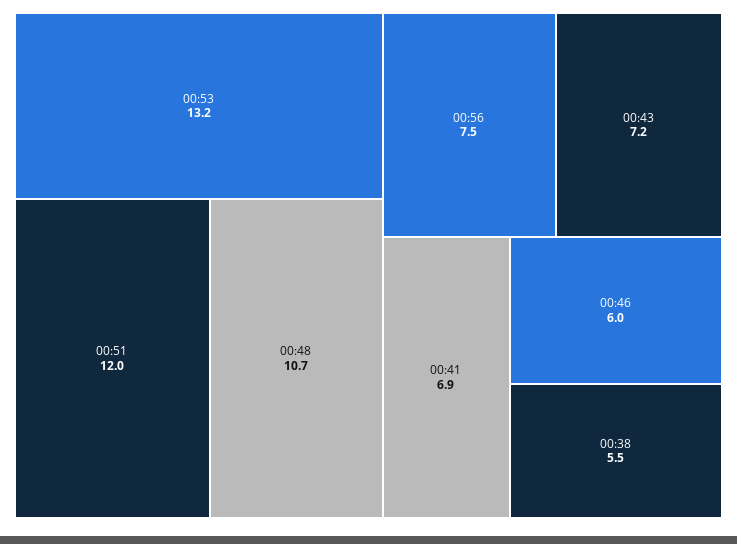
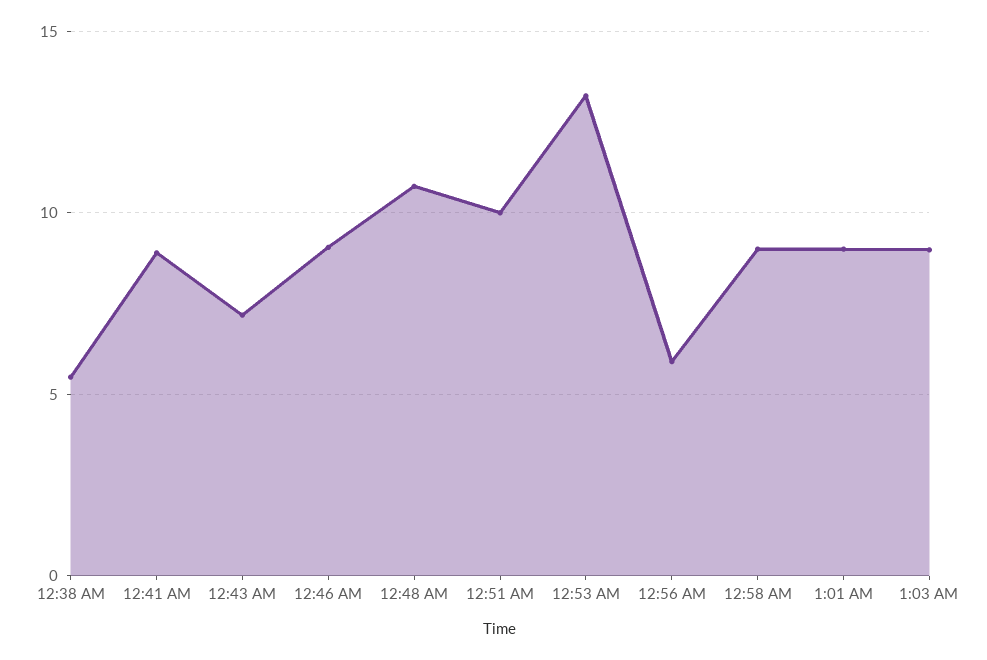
00:51: 12 -> 10
00:56: 7.5 -> 6
00:41: 6.9 -> 9
00:46: 6 -> 9
12:58 AM: none -> 9
1:01 AM: none -> 9
1:03 AM: none -> 9

